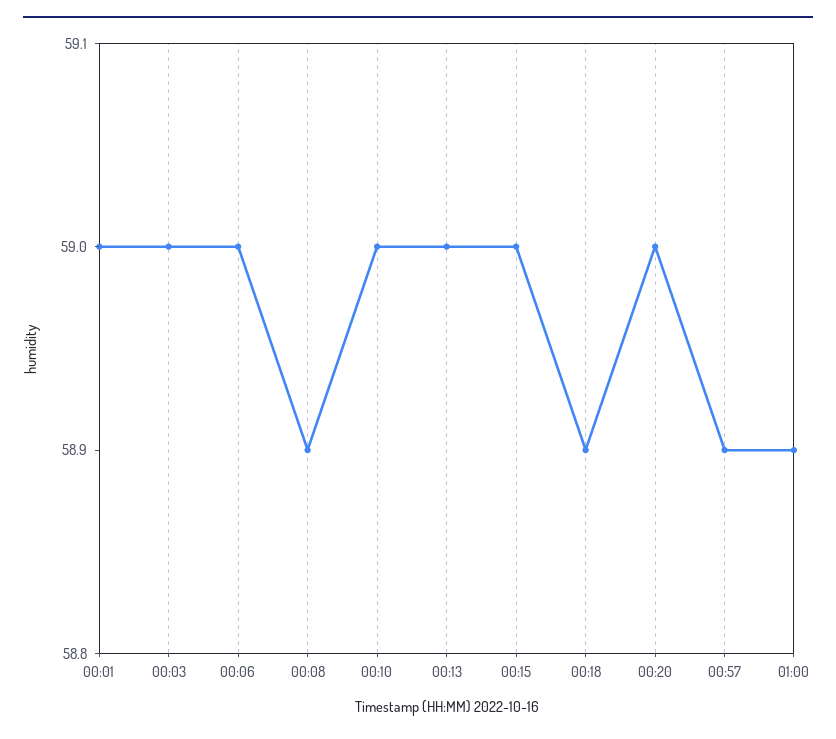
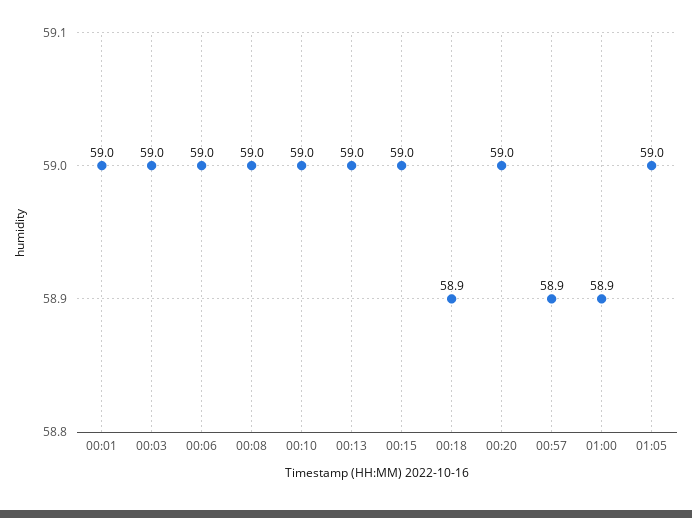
00:08: 58.9 -> 59
01:05: none -> 59

